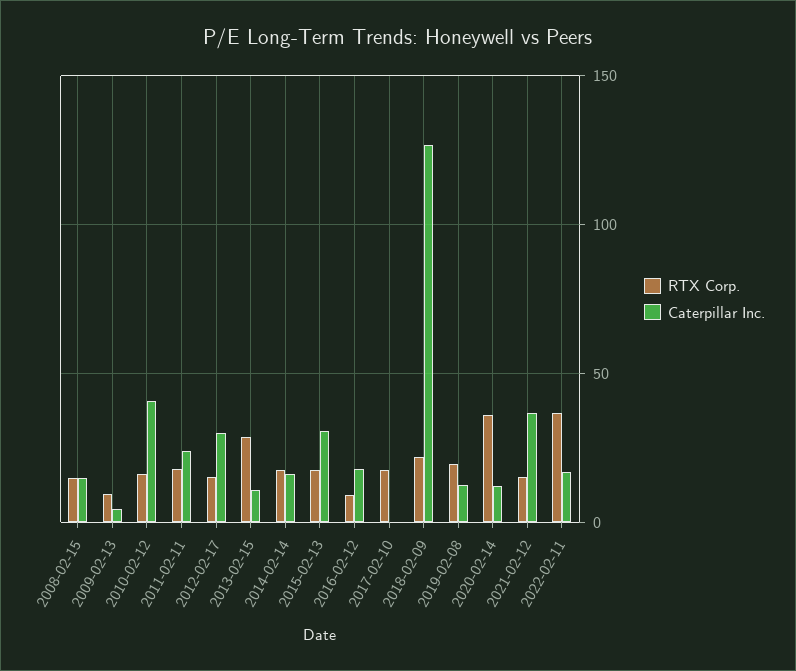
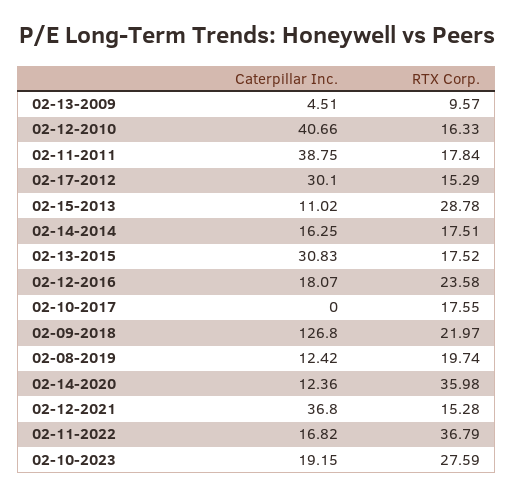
RTX Corp., 2008-02-15: 15 -> none
Caterpillar Inc., 2008-02-15: 15 -> none
Caterpillar Inc., 2011-02-11: 25 -> 38.75
RTX Corp., 2016-02-12: 10 -> 23.58
Caterpillar Inc., 02-10-2023: none -> 19.15
RTX Corp., 02-10-2023: none -> 27.59

